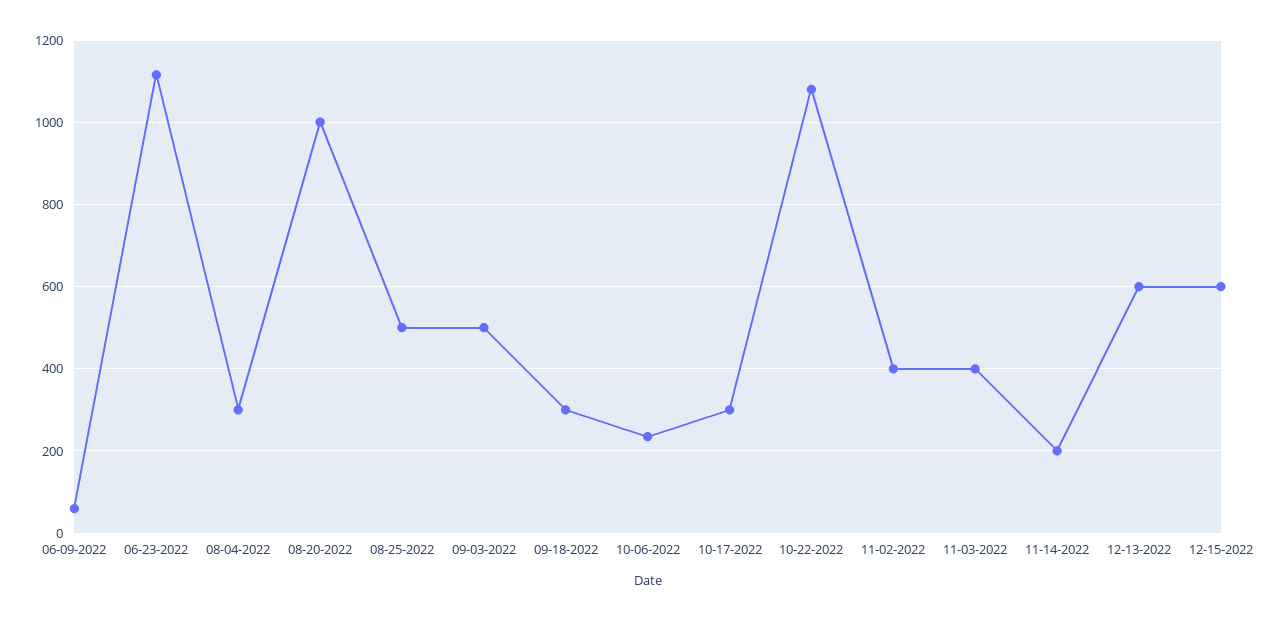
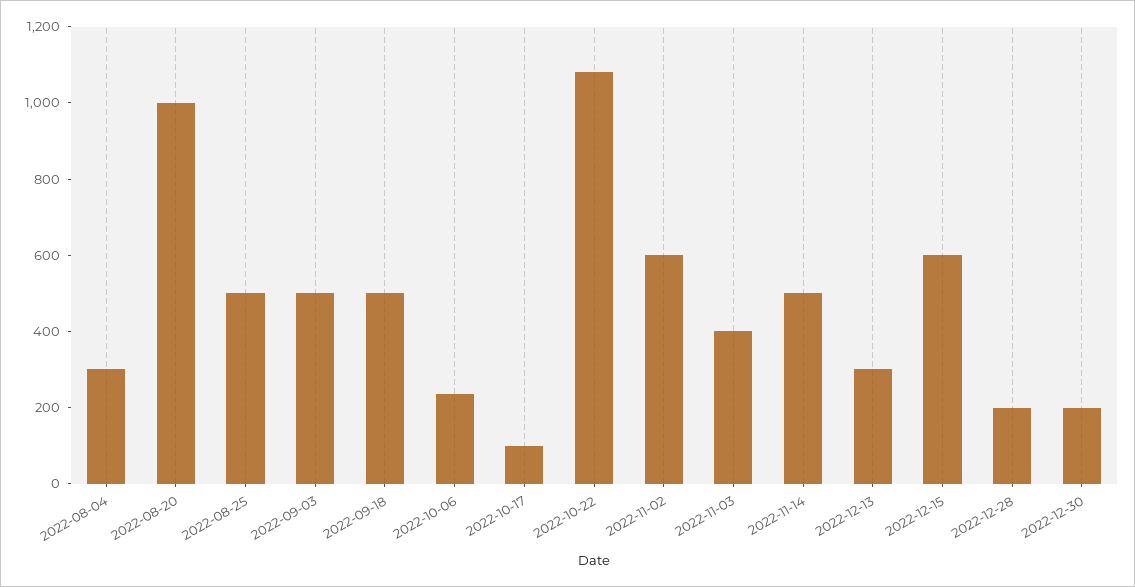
06-09-2022: 60 -> none
06-23-2022: 1120 -> none
09-18-2022: 300 -> 500
10-17-2022: 300 -> 100
11-02-2022: 400 -> 600
11-14-2022: 200 -> 500
12-13-2022: 600 -> 300
2022-12-28: none -> 200
2022-12-30: none -> 200

